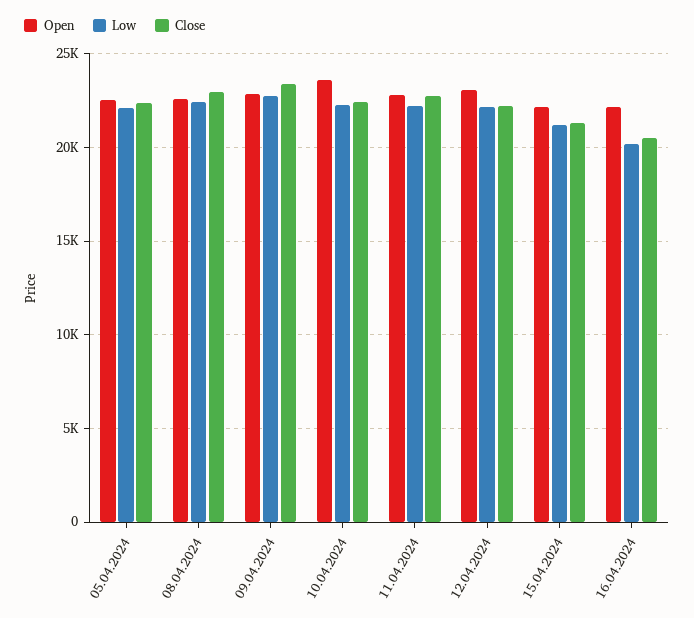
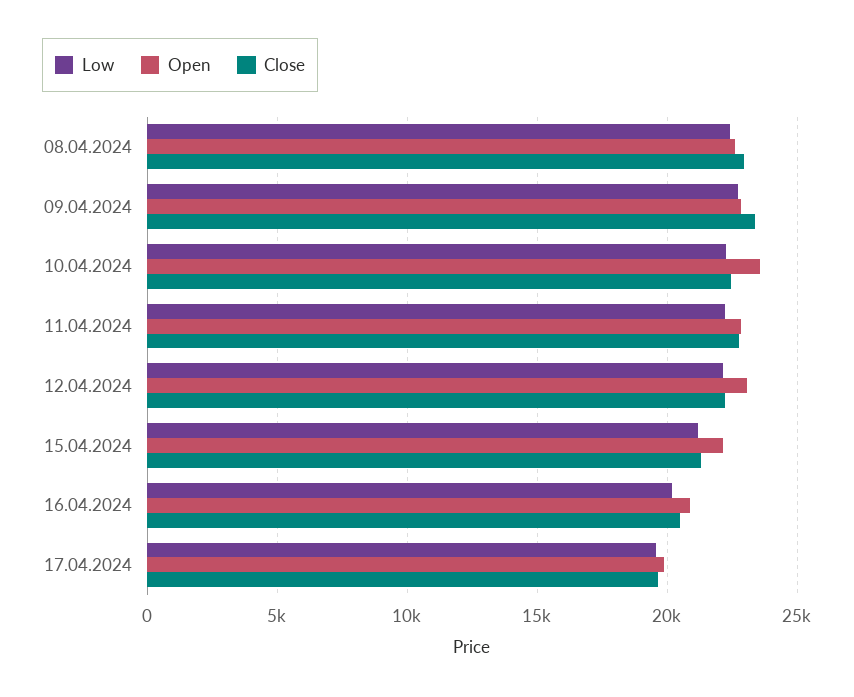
Open, 05.04.2024: 22500 -> none
Low, 05.04.2024: 22000 -> none
Close, 05.04.2024: 22500 -> none
Open, 16.04.2024: 22000 -> 21000
Low, 17.04.2024: none -> 19500
Open, 17.04.2024: none -> 20000
Close, 17.04.2024: none -> 19500

